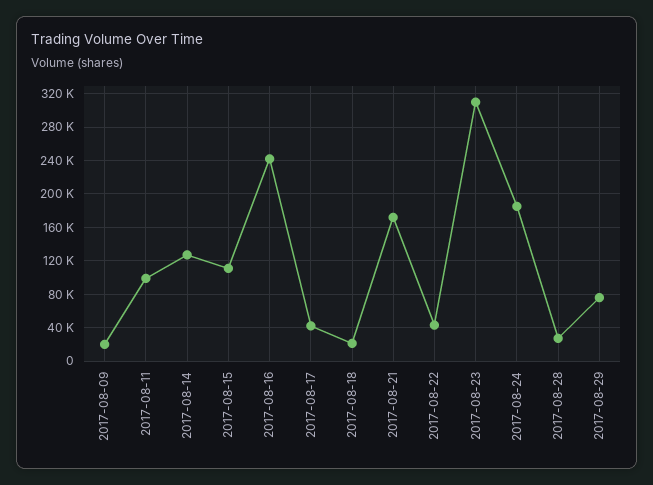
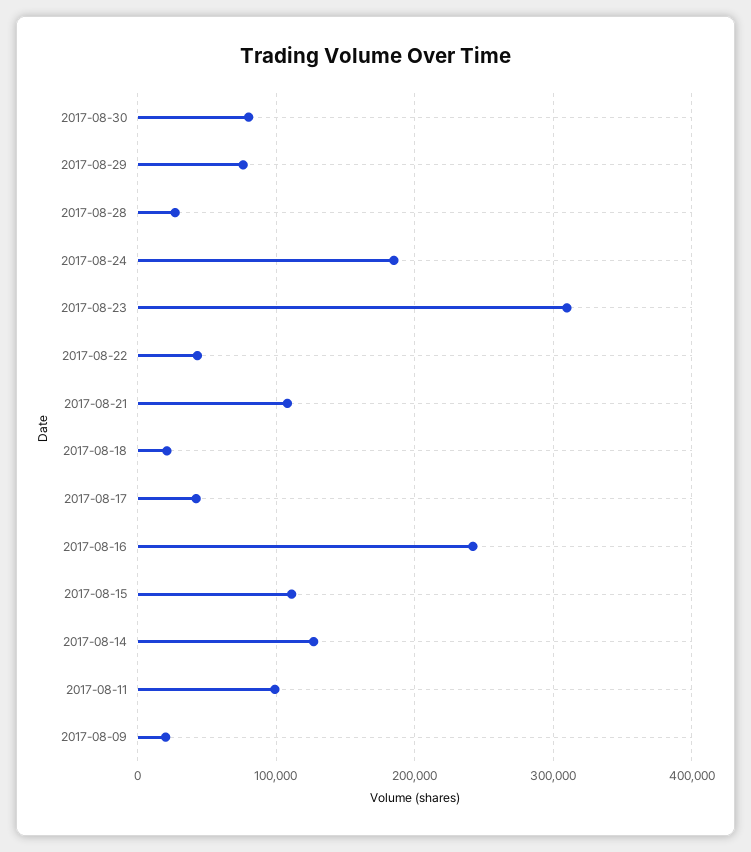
2017-08-21: 170000 -> 110000
2017-08-30: none -> 80000

